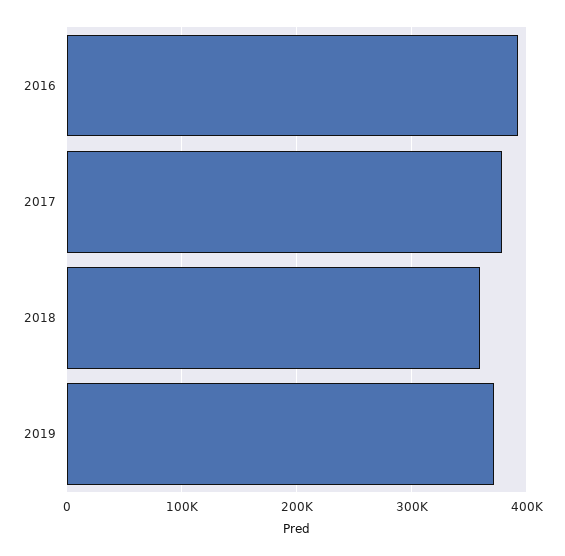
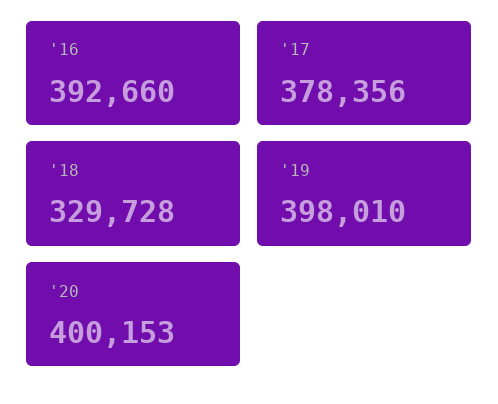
2018: 360000 -> 329728
2019: 370000 -> 398010
'20: none -> 400153

